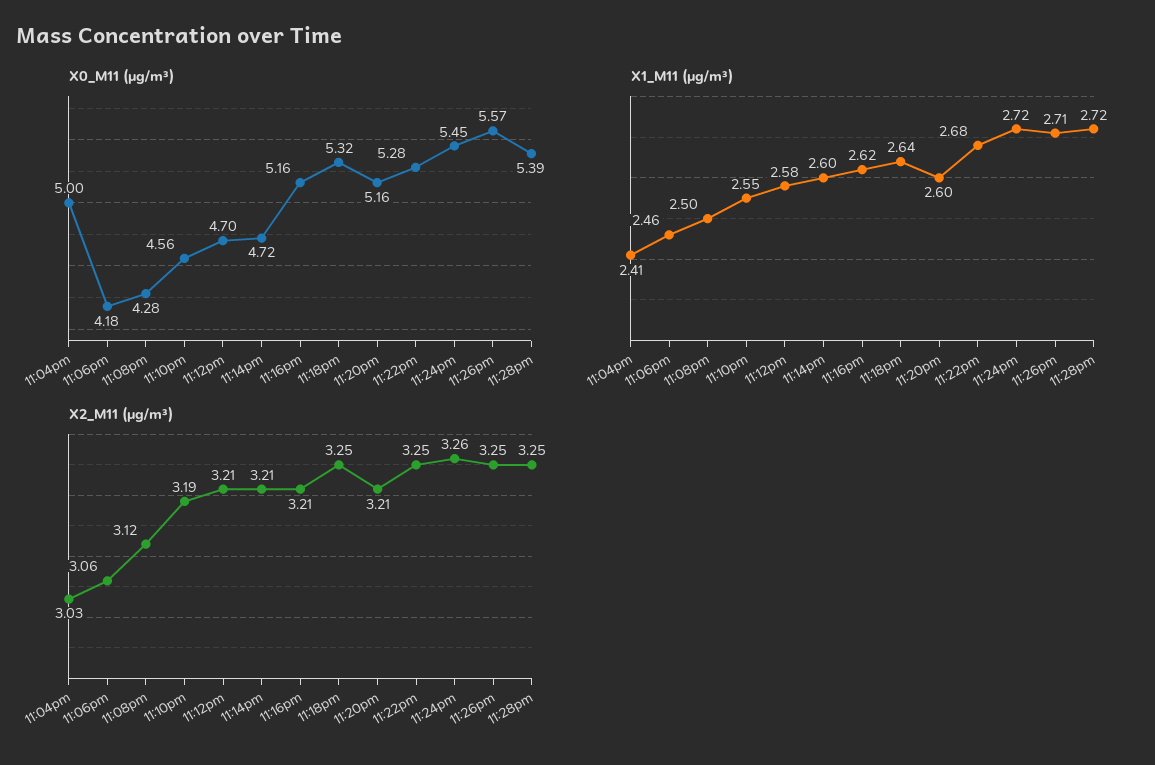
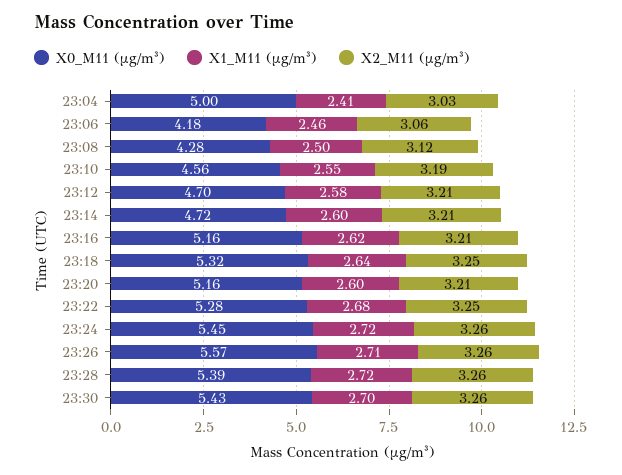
X2_M11 (μg/m³), 11:26pm: 3.25 -> 3.26
X2_M11 (μg/m³), 11:28pm: 3.25 -> 3.26
X0_M11 (μg/m³), 23:30: none -> 5.43
X1_M11 (μg/m³), 23:30: none -> 2.7
X2_M11 (μg/m³), 23:30: none -> 3.26

